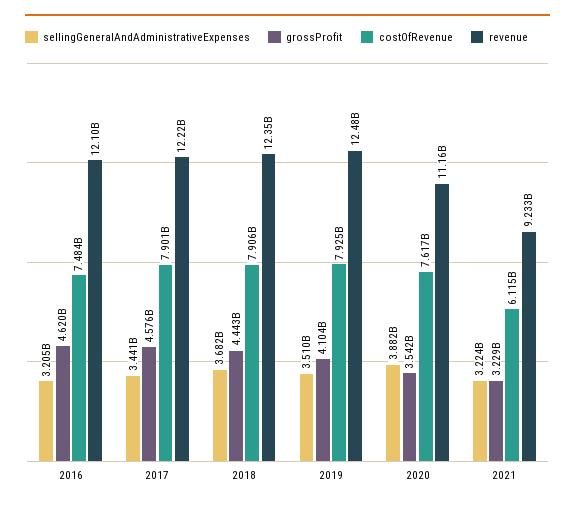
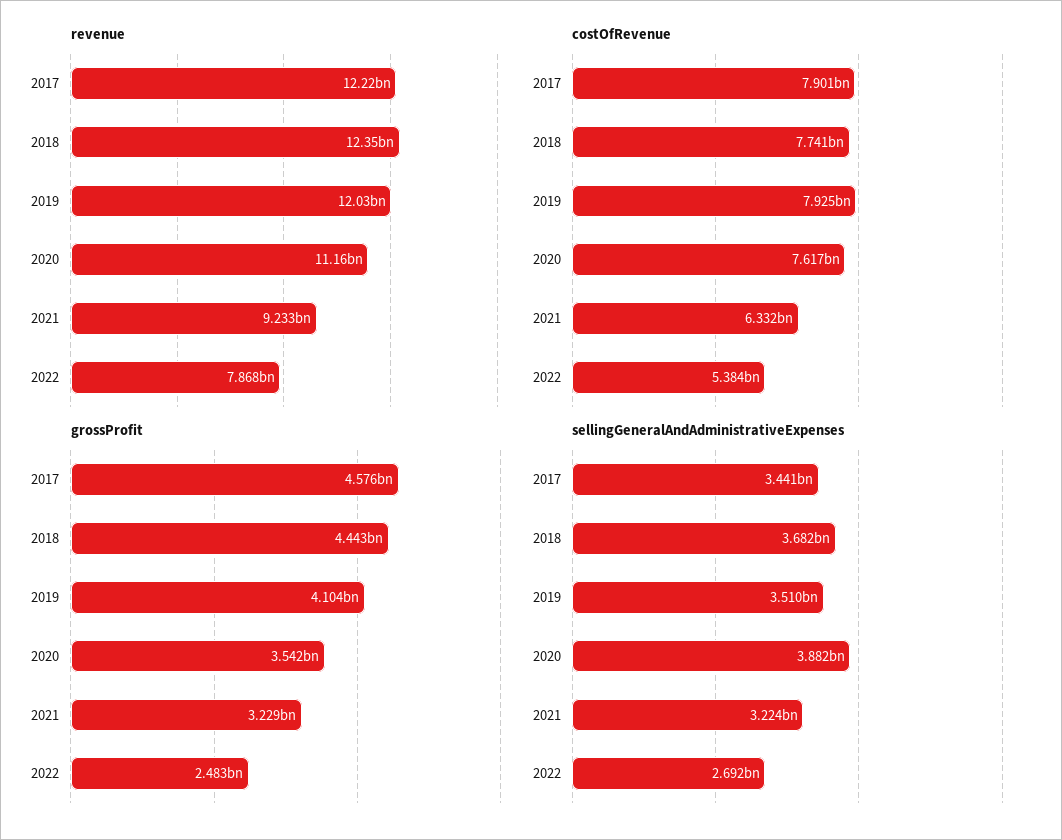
sellingGeneralAndAdministrativeExpenses, 2016: 3205000000 -> none
grossProfit, 2016: 4620000000 -> none
costOfRevenue, 2016: 7484000000 -> none
revenue, 2016: 12100000000 -> none
costOfRevenue, 2018: 7906000000 -> 7741000000
revenue, 2019: 12480000000 -> 12030000000
costOfRevenue, 2021: 6115000000 -> 6332000000
revenue, 2022: none -> 7868000000
costOfRevenue, 2022: none -> 5384000000
grossProfit, 2022: none -> 2483000000
sellingGeneralAndAdministrativeExpenses, 2022: none -> 2692000000

